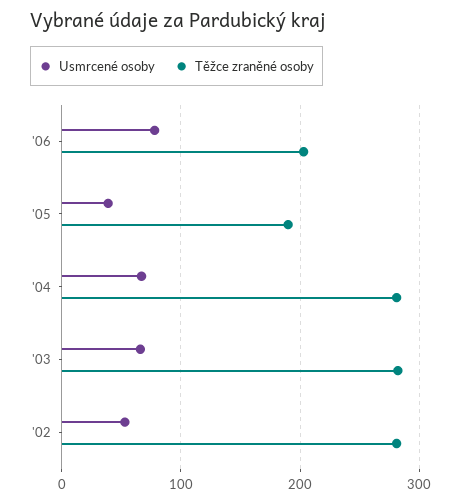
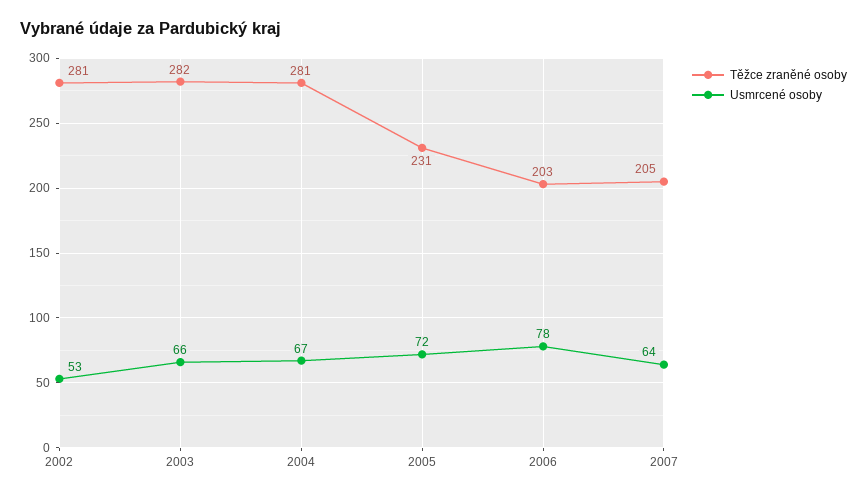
Usmrcené osoby, '05: 40 -> 72
Těžce zraněné osoby, '05: 190 -> 231
Těžce zraněné osoby, 2007: none -> 205
Usmrcené osoby, 2007: none -> 64

